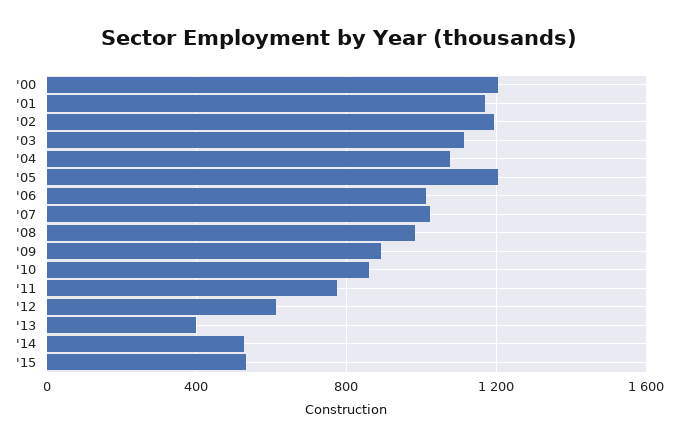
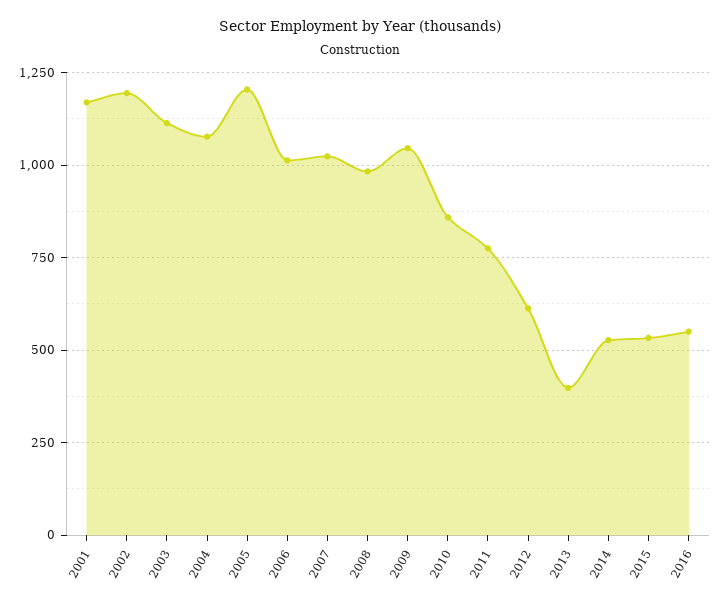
'00: 1200 -> none
'09: 900 -> 1050
2016: none -> 550

